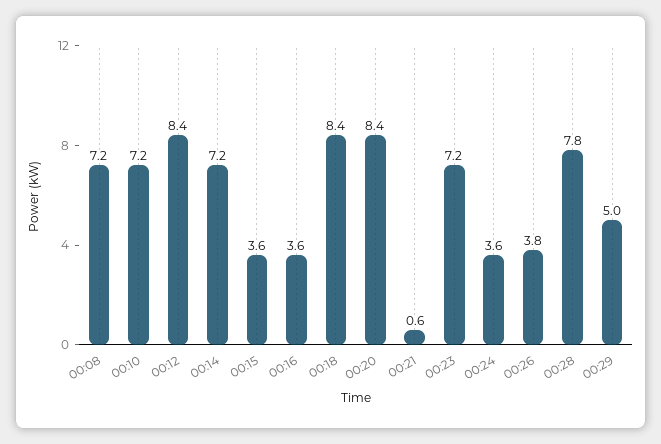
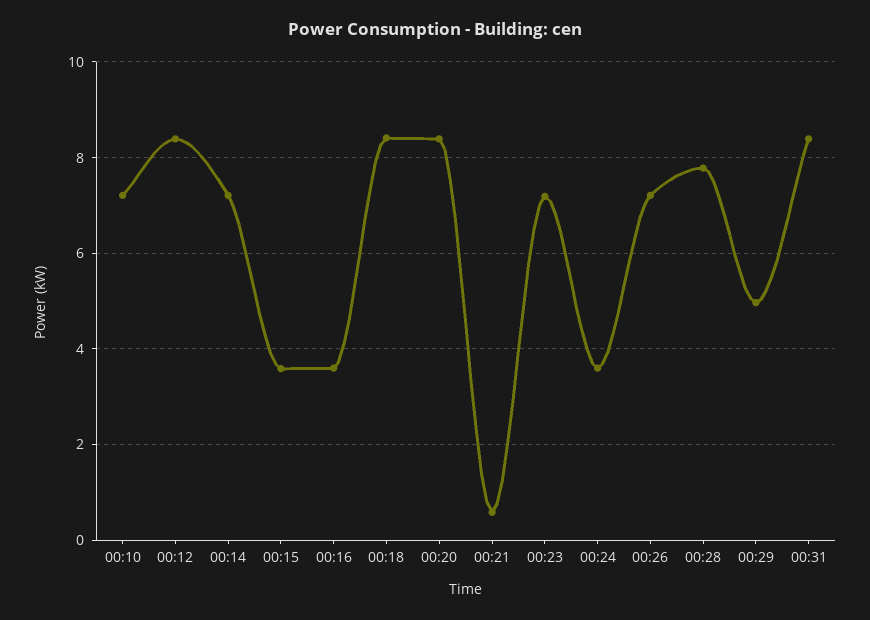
00:08: 7.2 -> none
00:26: 3.8 -> 7.2
00:31: none -> 8.4

